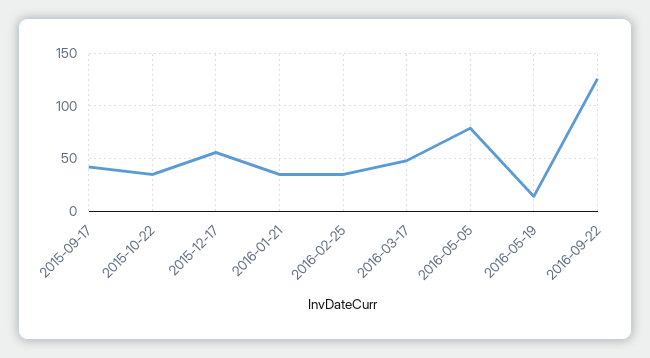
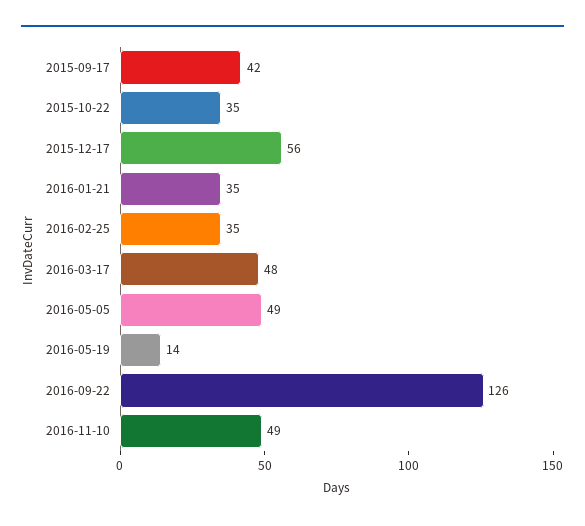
2016-05-05: 80 -> 49
2016-11-10: none -> 49

